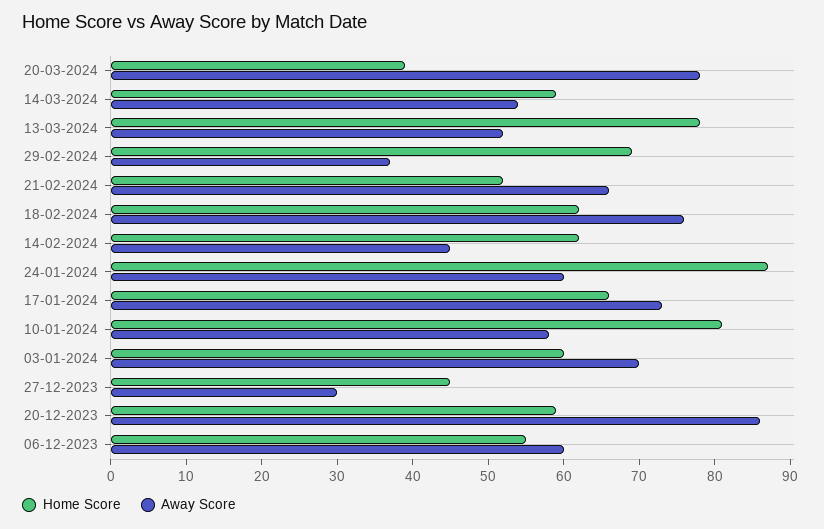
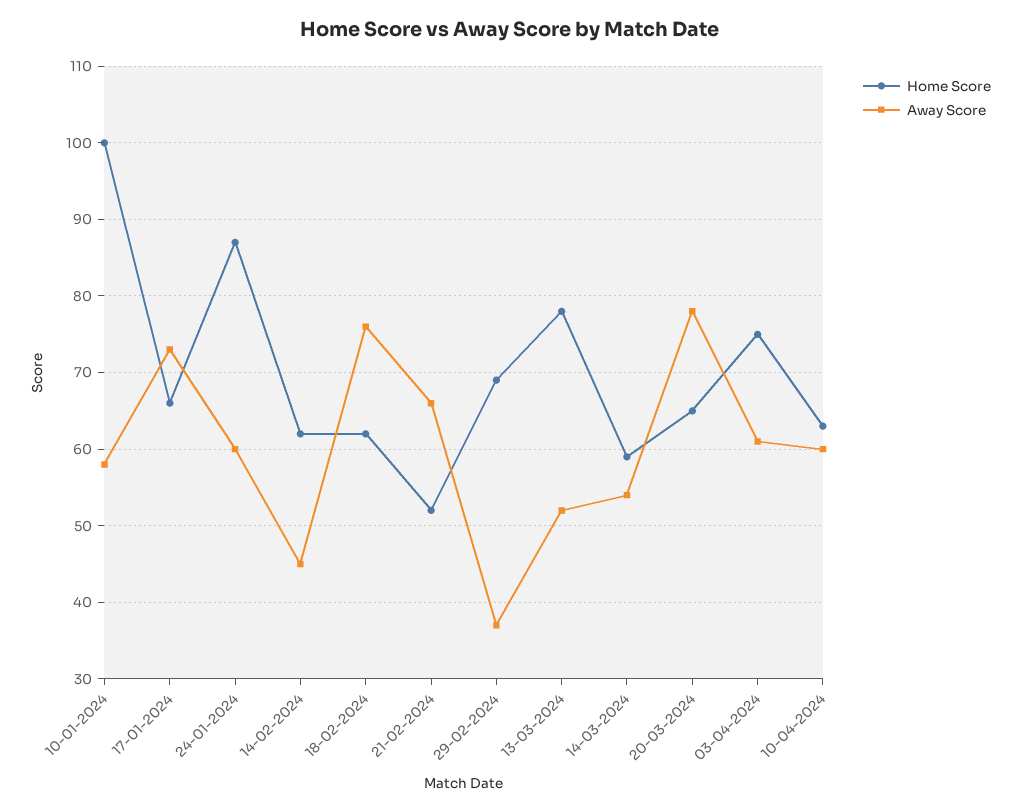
Home Score, 20-03-2024: 40 -> 65
Home Score, 10-01-2024: 80 -> 100
Home Score, 03-01-2024: 60 -> none
Away Score, 03-01-2024: 70 -> none
Home Score, 27-12-2023: 45 -> none
Away Score, 27-12-2023: 30 -> none
Home Score, 20-12-2023: 60 -> none
Away Score, 20-12-2023: 85 -> none
Home Score, 06-12-2023: 55 -> none
Away Score, 06-12-2023: 60 -> none
Home Score, 03-04-2024: none -> 75
Away Score, 03-04-2024: none -> 61
Home Score, 10-04-2024: none -> 63
Away Score, 10-04-2024: none -> 60

